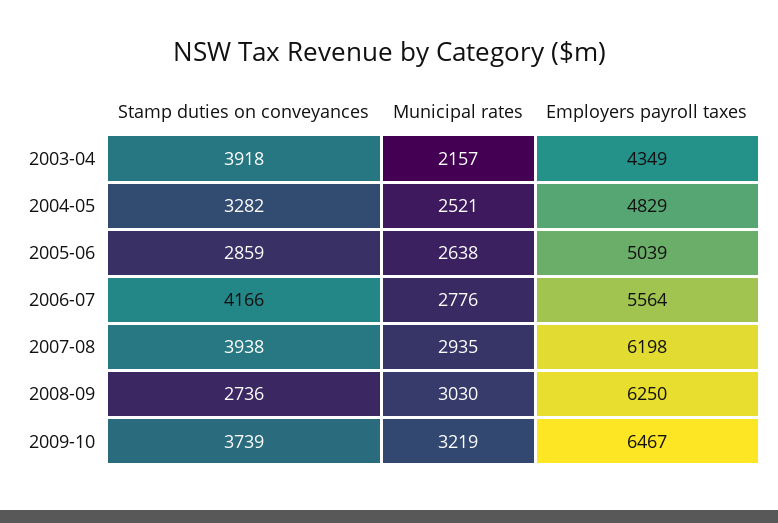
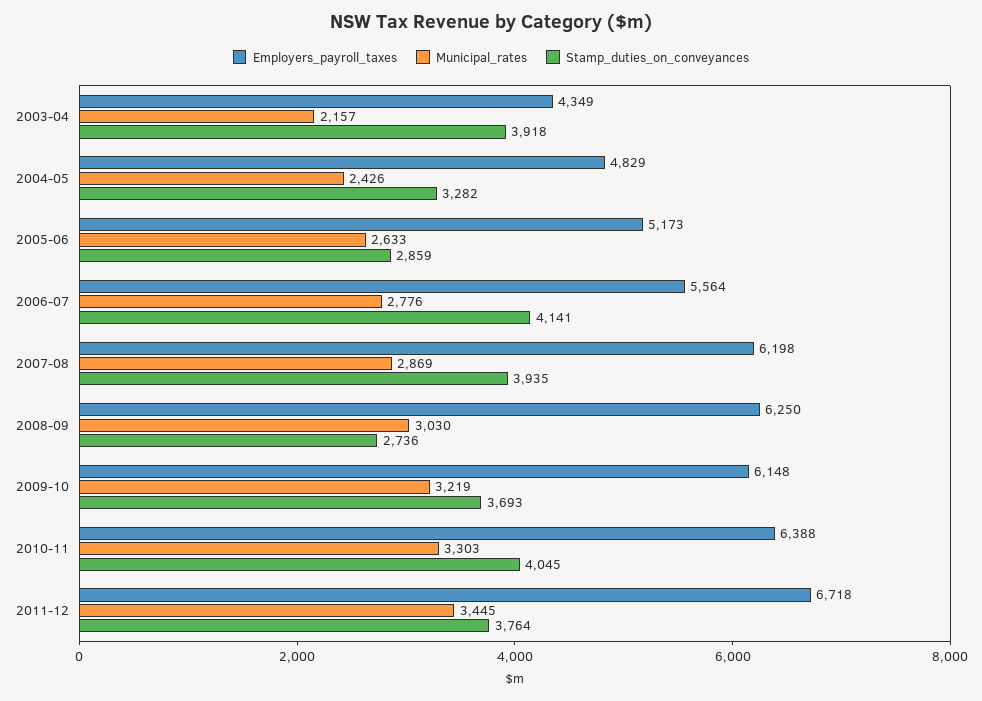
Municipal rates, 2004-05: 2521 -> 2426
Municipal rates, 2005-06: 2638 -> 2633
Employers payroll taxes, 2005-06: 5039 -> 5173
Stamp duties on conveyances, 2006-07: 4166 -> 4141
Stamp duties on conveyances, 2007-08: 3938 -> 3935
Municipal rates, 2007-08: 2935 -> 2869
Stamp duties on conveyances, 2009-10: 3739 -> 3693
Employers payroll taxes, 2009-10: 6467 -> 6148
Employers payroll taxes, 2010-11: none -> 6388
Municipal rates, 2010-11: none -> 3303
Stamp duties on conveyances, 2010-11: none -> 4045
Employers payroll taxes, 2011-12: none -> 6718
Municipal rates, 2011-12: none -> 3445
Stamp duties on conveyances, 2011-12: none -> 3764

